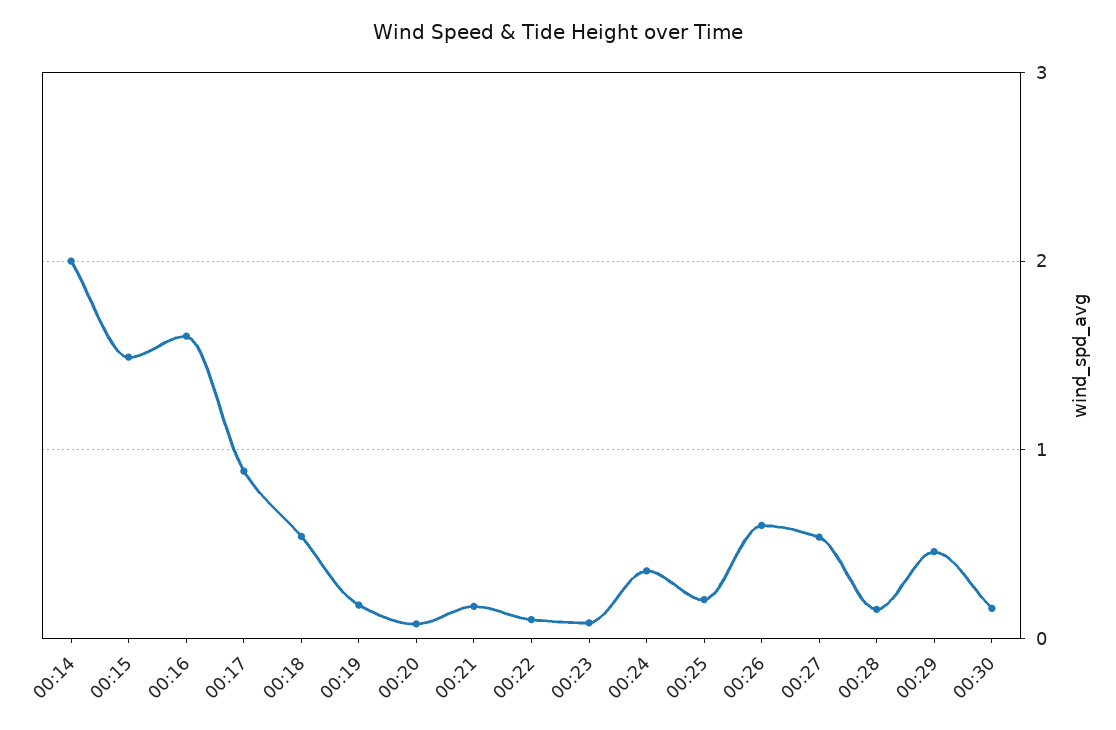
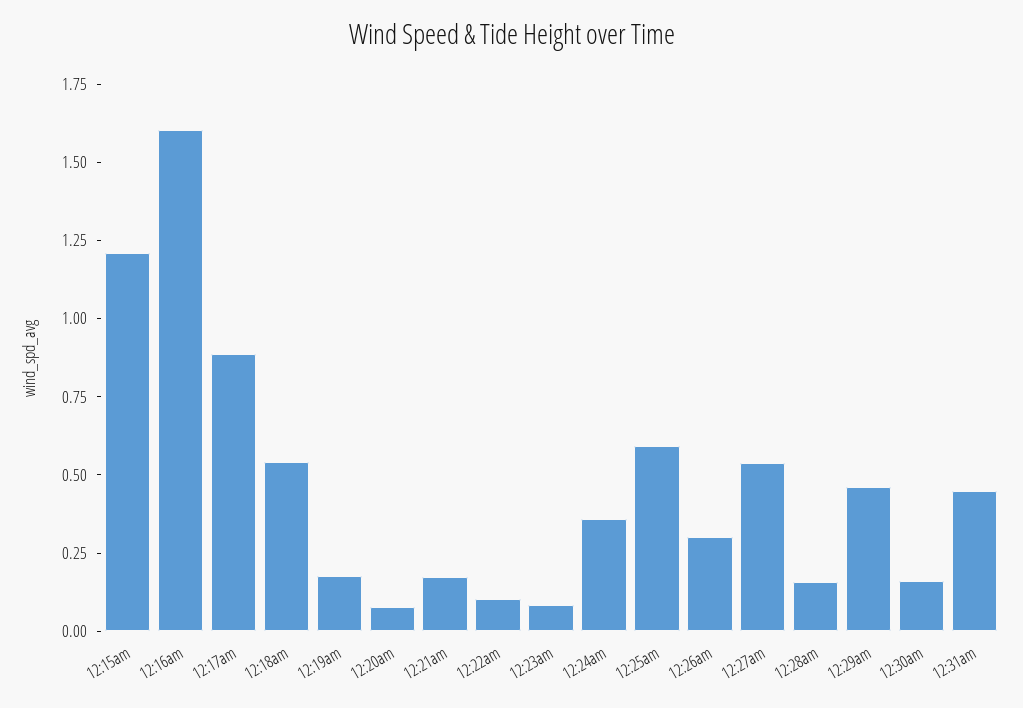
00:14: 2 -> none
00:15: 1.5 -> 1.2
00:25: 0.2 -> 0.6
00:26: 0.6 -> 0.3
12:31am: none -> 0.45

